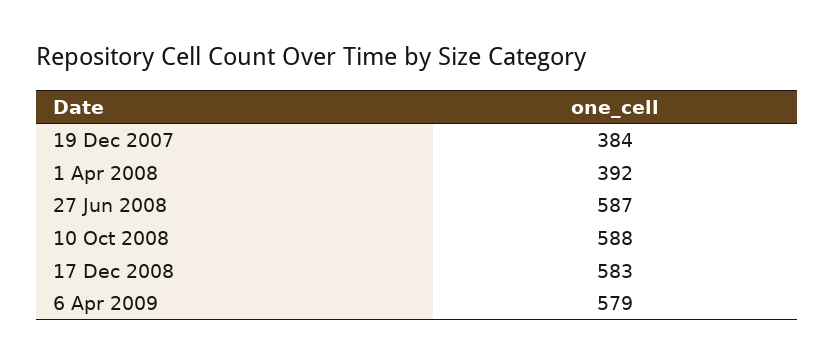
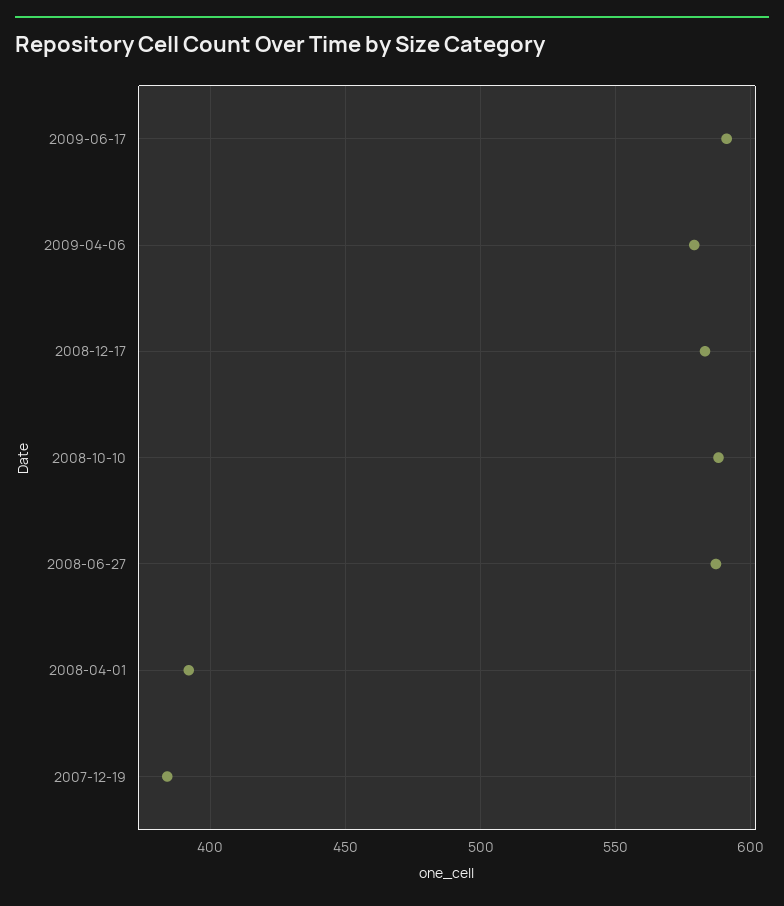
2009-06-17: none -> 590

